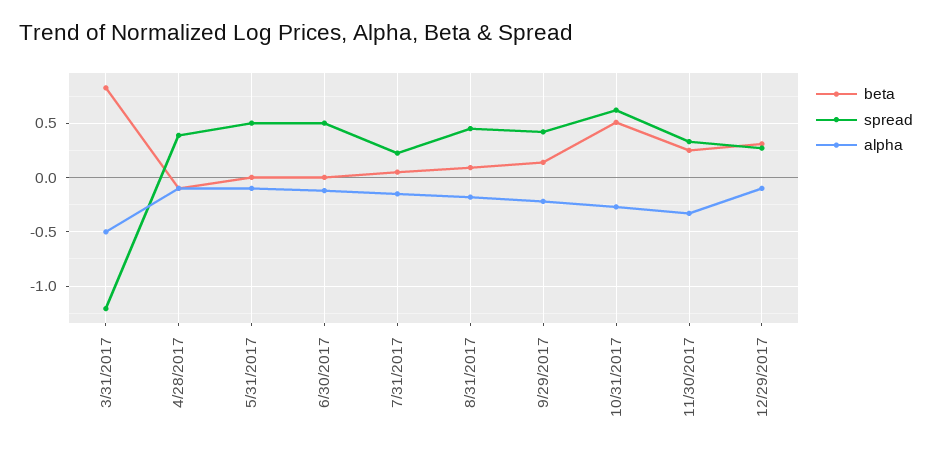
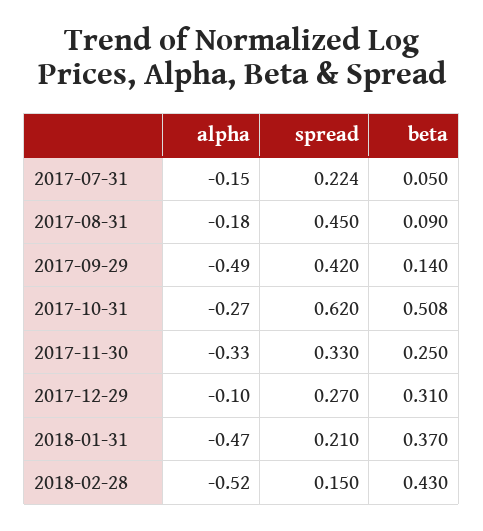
beta, 3/31/2017: 0.8 -> none
spread, 3/31/2017: -1.2 -> none
alpha, 3/31/2017: -0.5 -> none
beta, 4/28/2017: -0.1 -> none
spread, 4/28/2017: 0.4 -> none
alpha, 4/28/2017: -0.1 -> none
beta, 5/31/2017: 0 -> none
spread, 5/31/2017: 0.5 -> none
alpha, 5/31/2017: -0.1 -> none
beta, 6/30/2017: 0 -> none
spread, 6/30/2017: 0.5 -> none
alpha, 6/30/2017: -0.1 -> none
alpha, 9/29/2017: -0.2 -> -0.49
alpha, 2018-01-31: none -> -0.47
spread, 2018-01-31: none -> 0.21
beta, 2018-01-31: none -> 0.37
alpha, 2018-02-28: none -> -0.52
spread, 2018-02-28: none -> 0.15
beta, 2018-02-28: none -> 0.43

